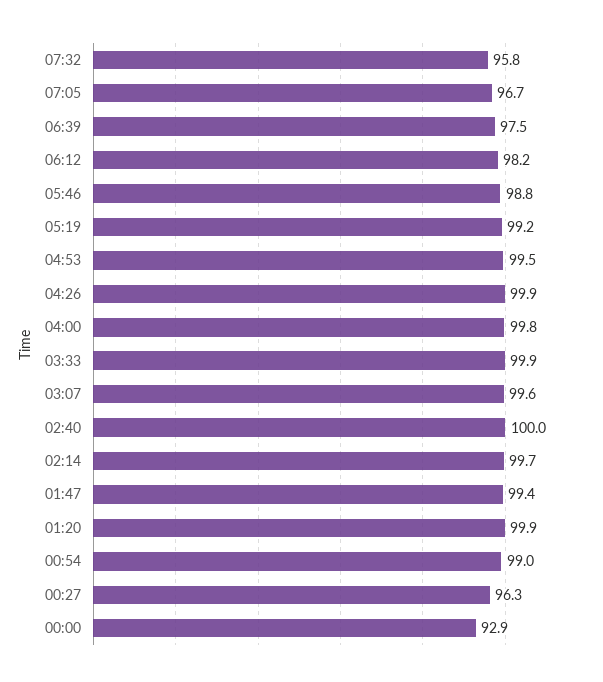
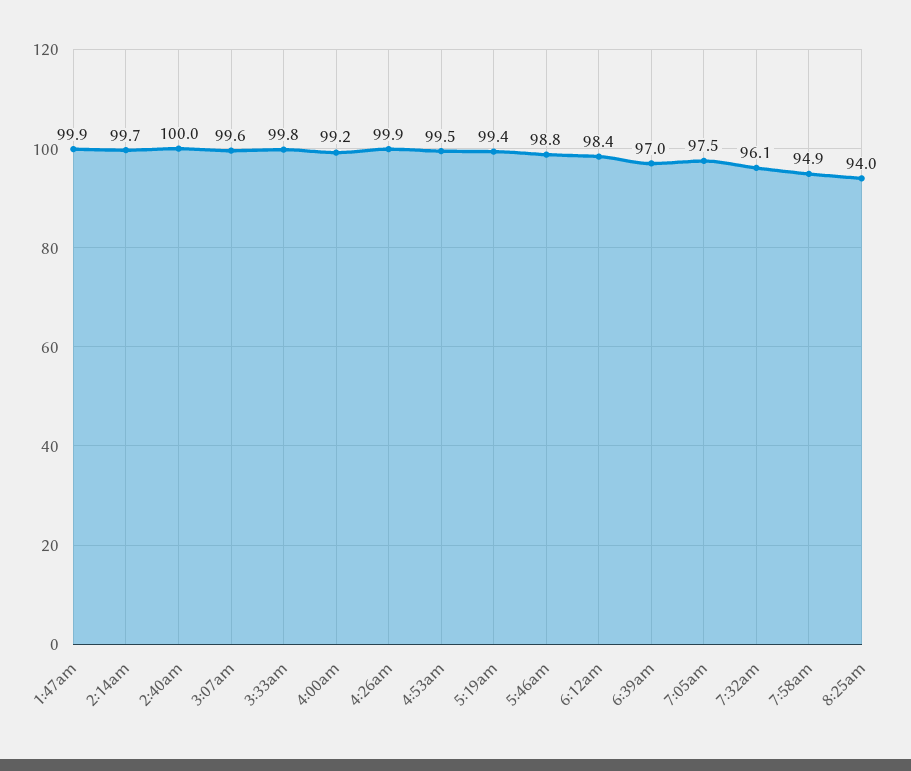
07:32: 95.8 -> 96.1
07:05: 96.7 -> 97.5
06:39: 97.5 -> 97
06:12: 98.2 -> 98.4
05:19: 99.2 -> 99.4
04:00: 99.8 -> 99.2
03:33: 99.9 -> 99.8
01:47: 99.4 -> 99.9
01:20: 99.9 -> none
00:54: 99 -> none
00:27: 96.3 -> none
00:00: 92.9 -> none
7:58am: none -> 94.9
8:25am: none -> 94

